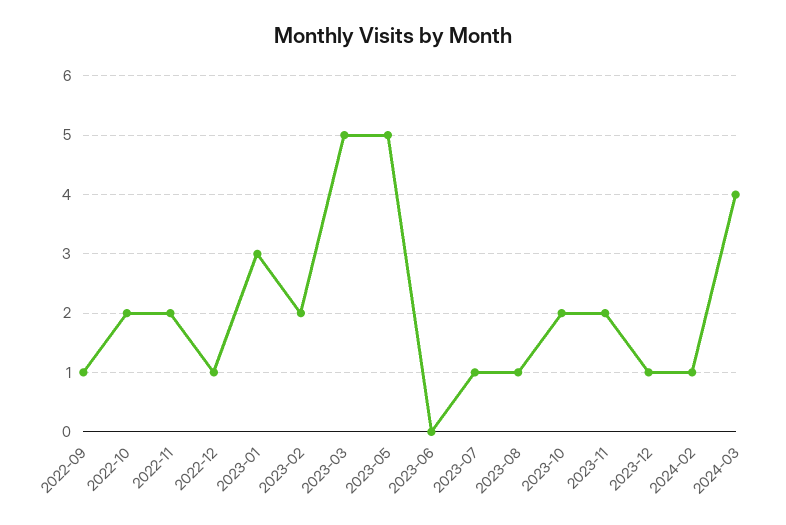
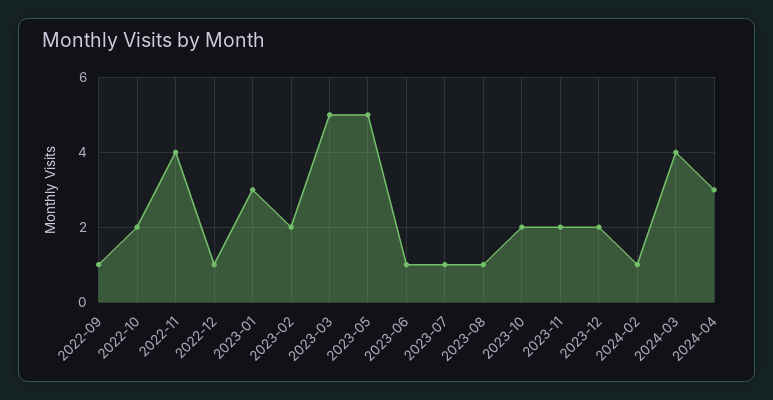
2022-11: 2 -> 4
2023-06: 0 -> 1
2023-12: 1 -> 2
2024-04: none -> 3

